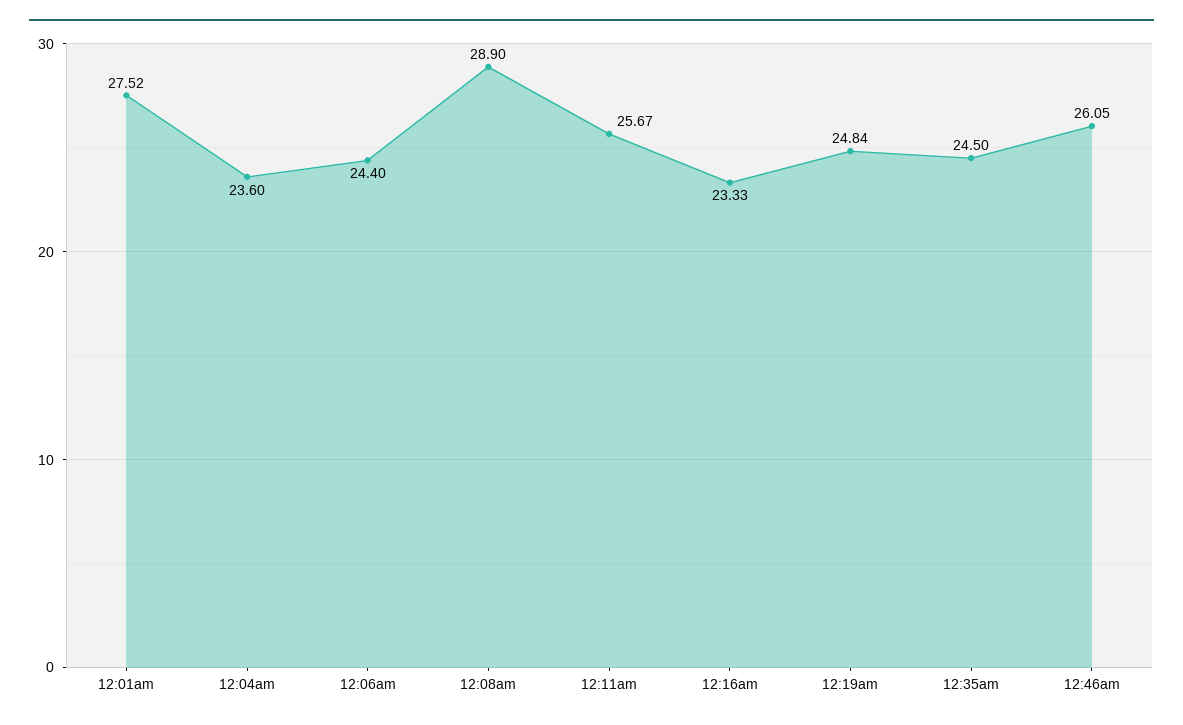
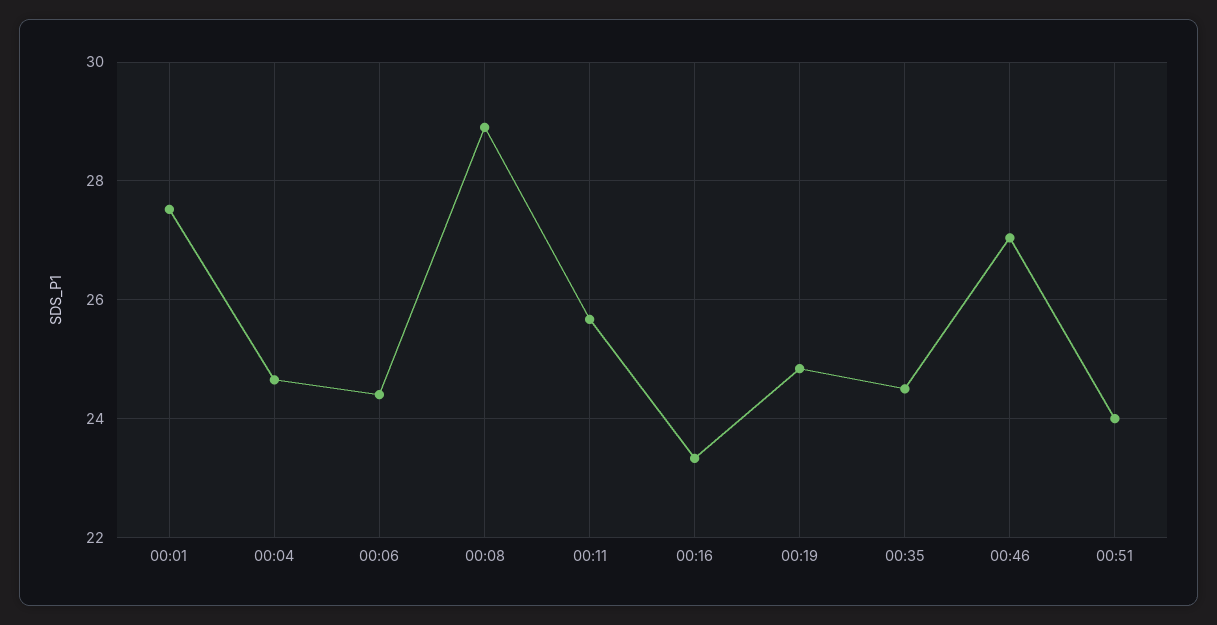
12:04am: 23.6 -> 24.6
12:46am: 26.05 -> 27
00:51: none -> 24

